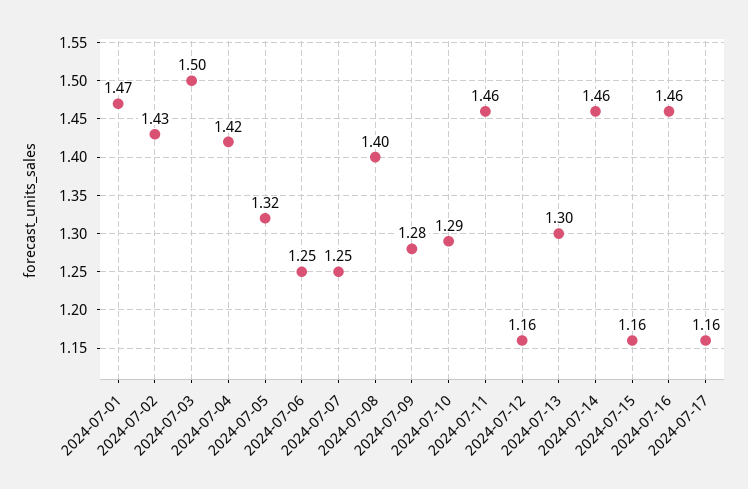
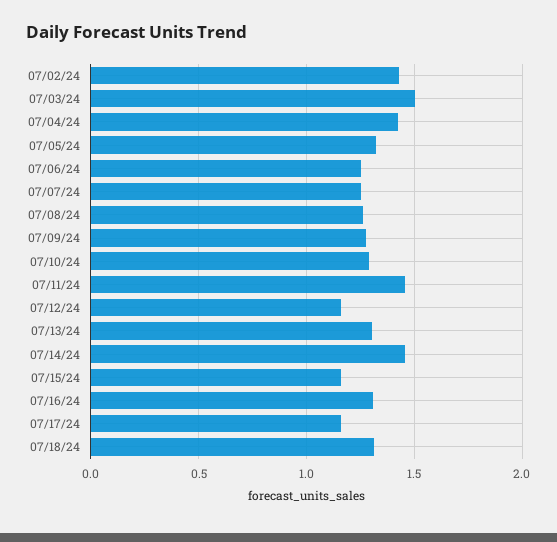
2024-07-01: 1.47 -> none
2024-07-08: 1.4 -> 1.25
2024-07-16: 1.46 -> 1.3
07/18/24: none -> 1.3

